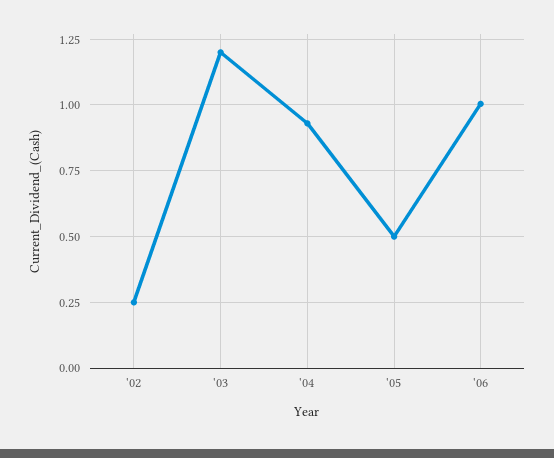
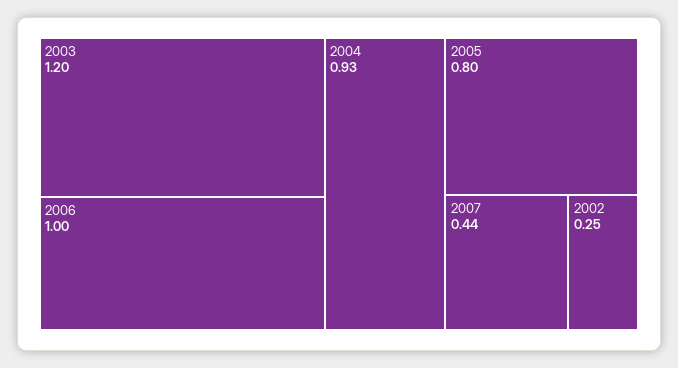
'05: 0.5 -> 0.8
2007: none -> 0.44

